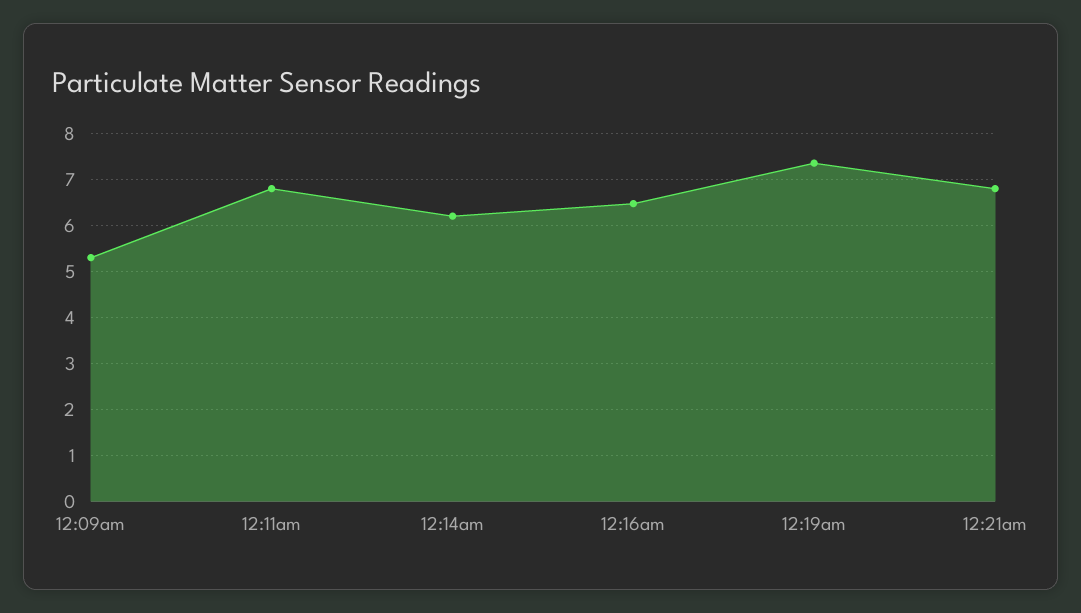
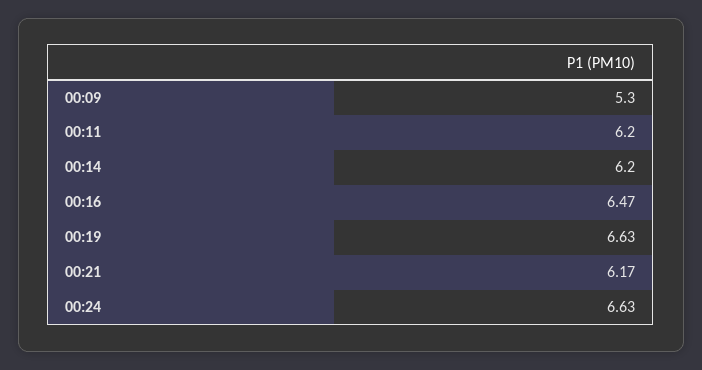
12:11am: 6.8 -> 6.2
12:19am: 7.4 -> 6.63
12:21am: 6.8 -> 6.17
00:24: none -> 6.63

